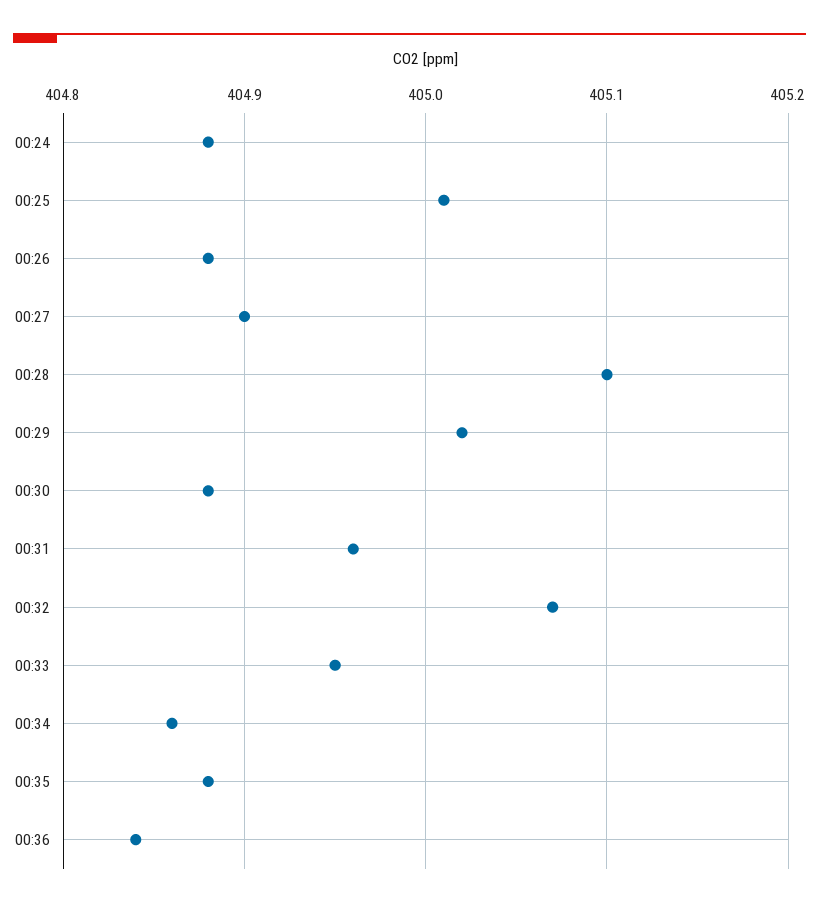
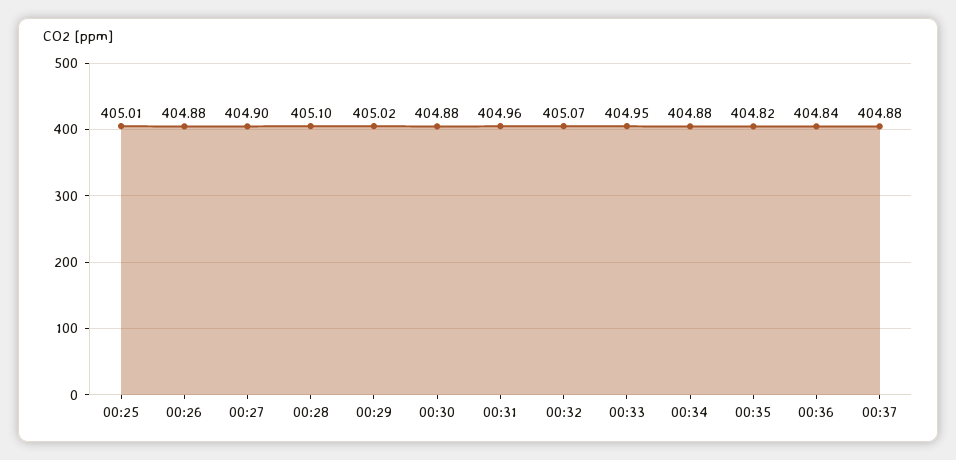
00:24: 404.88 -> none
00:34: 404.86 -> 404.88
00:35: 404.88 -> 404.82
00:37: none -> 404.88

